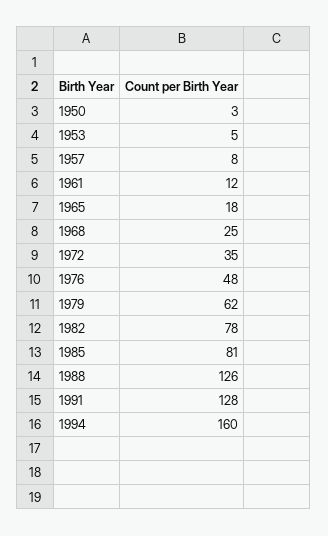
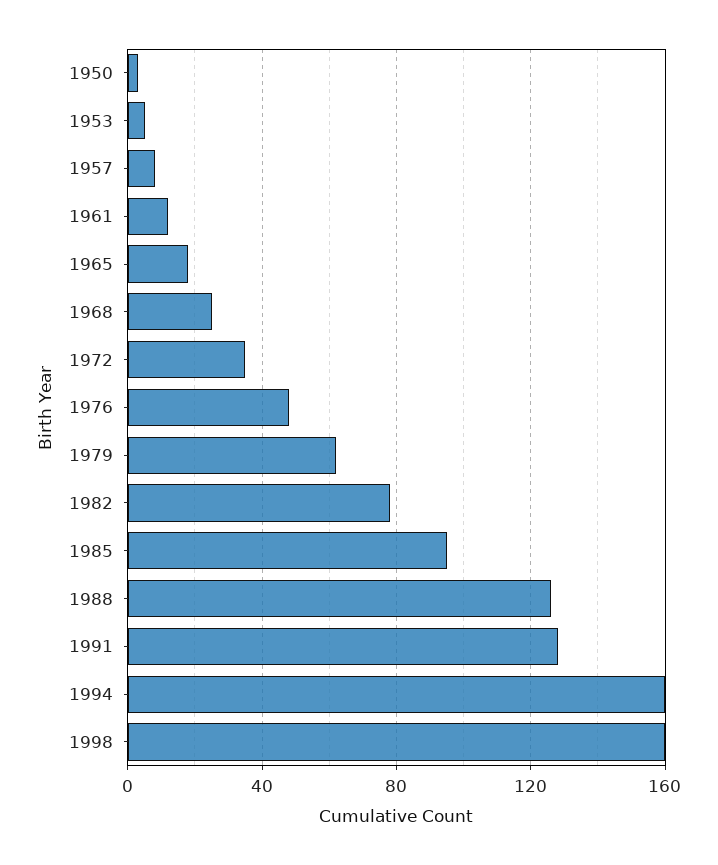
1985: 81 -> 95
1998: none -> 160

